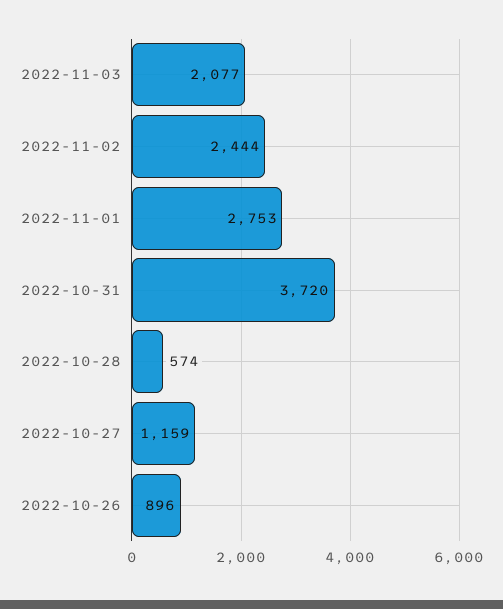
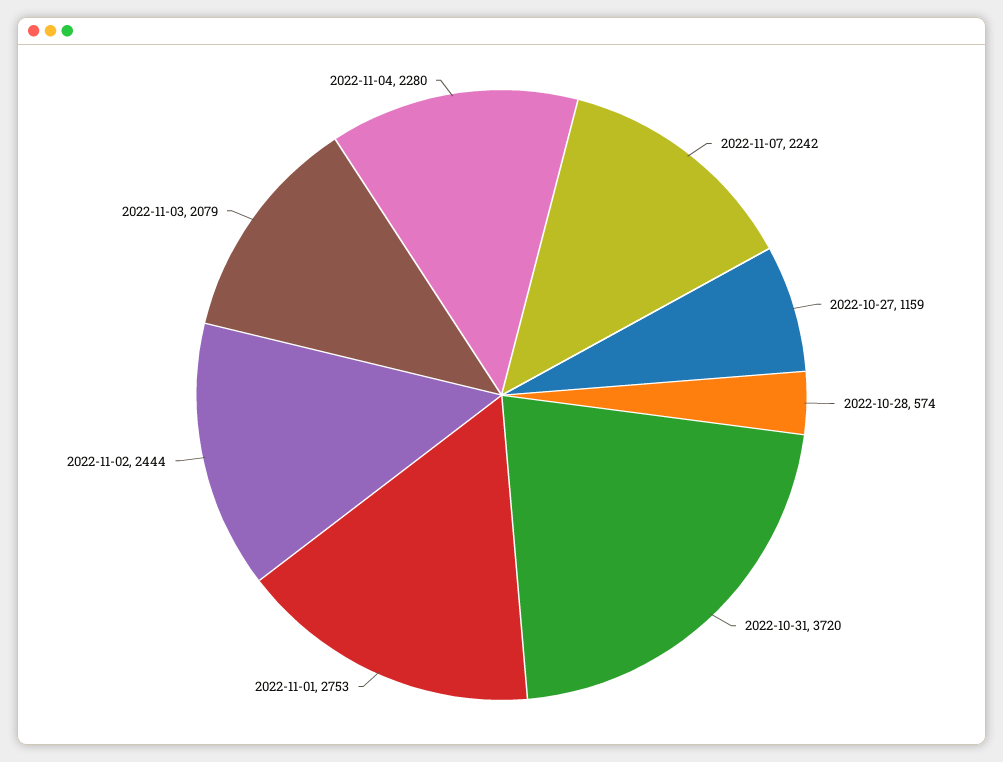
2022-11-03: 2077 -> 2079
2022-10-26: 896 -> none
2022-11-07: none -> 2242
2022-11-04: none -> 2280

